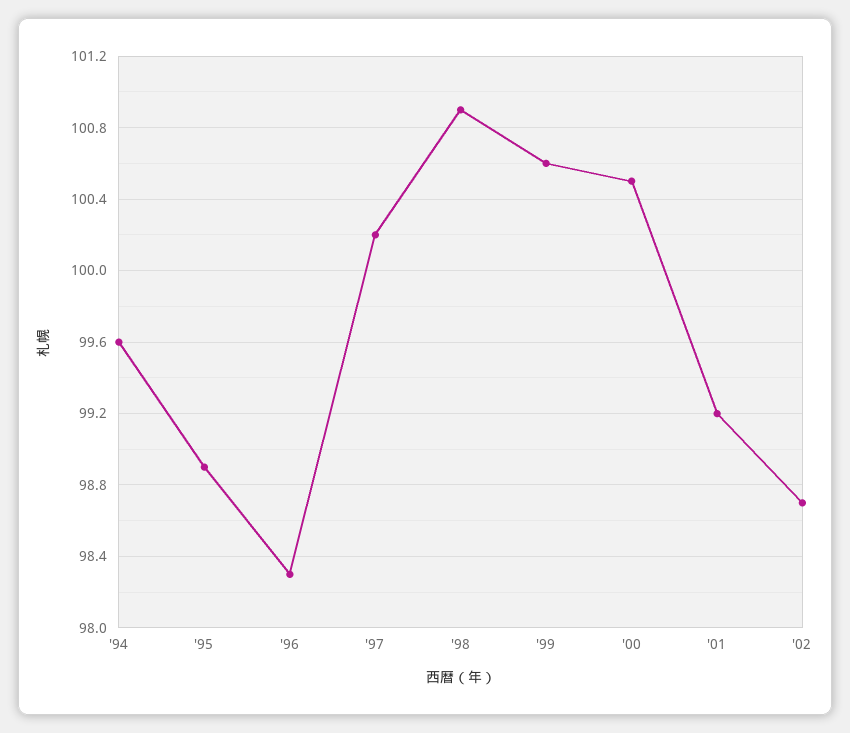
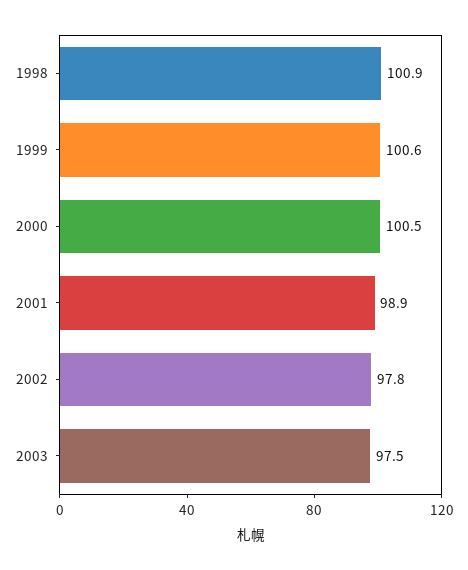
'94: 99.6 -> none
'95: 98.9 -> none
'96: 98.3 -> none
'97: 100.2 -> none
'01: 99.2 -> 98.9
'02: 98.7 -> 97.8
2003: none -> 97.5

